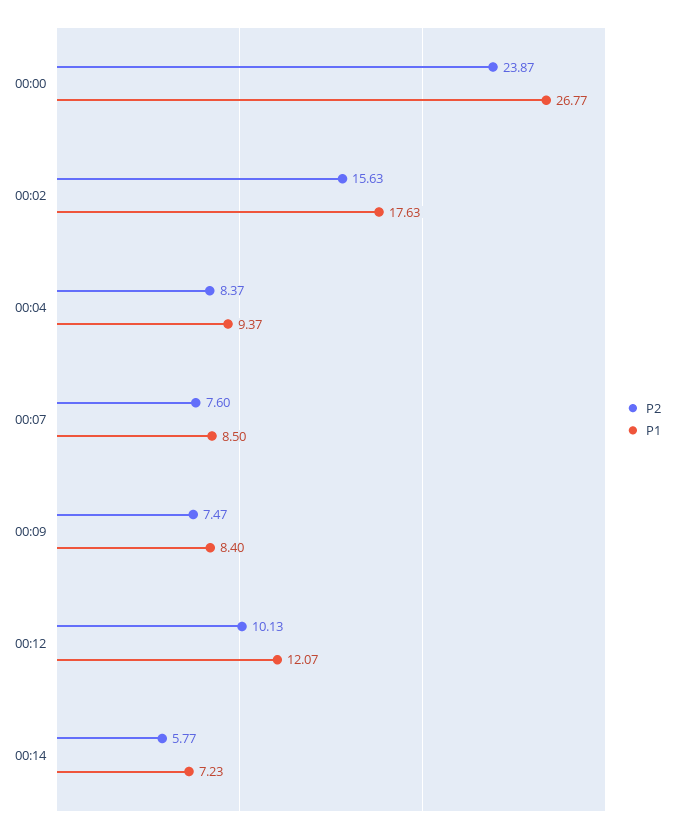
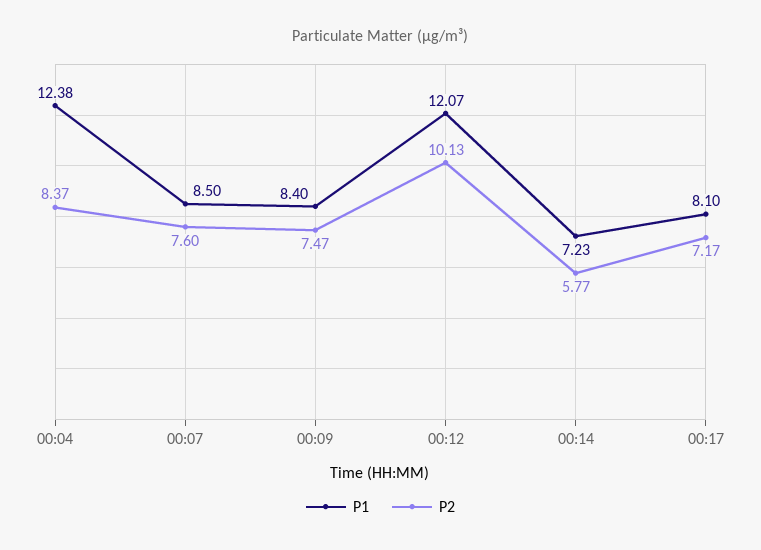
P2, 00:00: 23.87 -> none
P1, 00:00: 26.77 -> none
P2, 00:02: 15.63 -> none
P1, 00:02: 17.63 -> none
P1, 00:04: 9.37 -> 12.38
P1, 00:17: none -> 8.1
P2, 00:17: none -> 7.17

